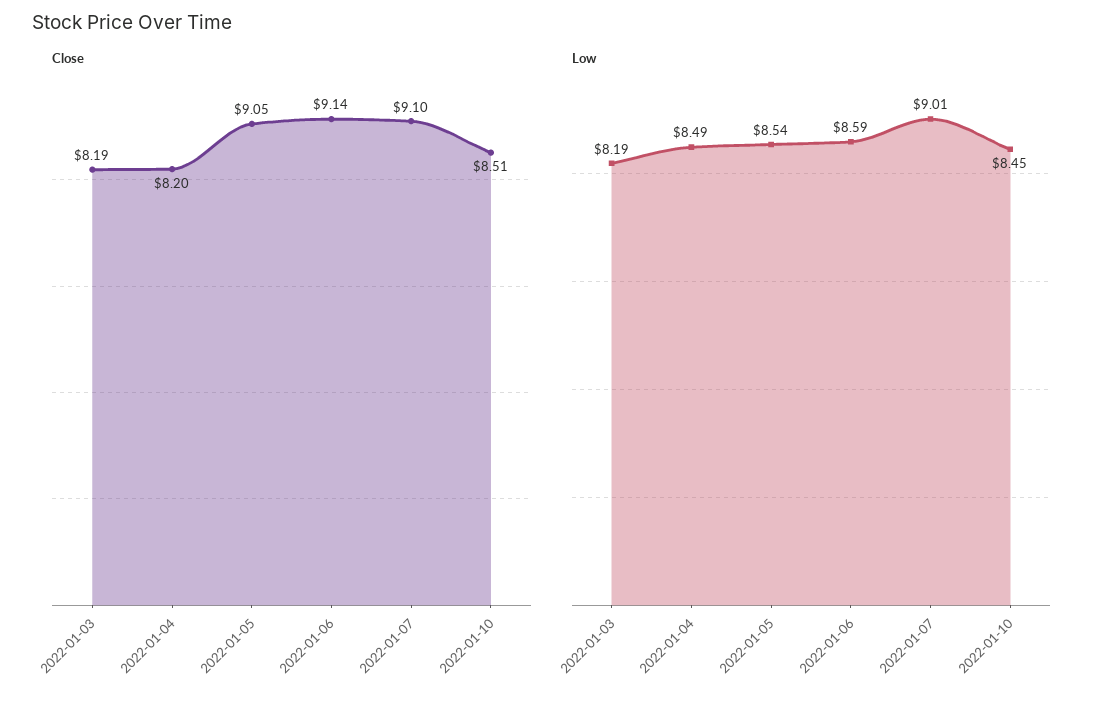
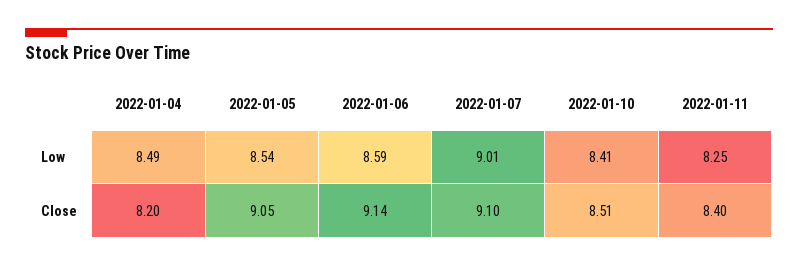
Close, 2022-01-03: 8.19 -> none
Low, 2022-01-03: 8.19 -> none
Low, 2022-01-10: 8.45 -> 8.41
Low, 2022-01-11: none -> 8.25
Close, 2022-01-11: none -> 8.4

